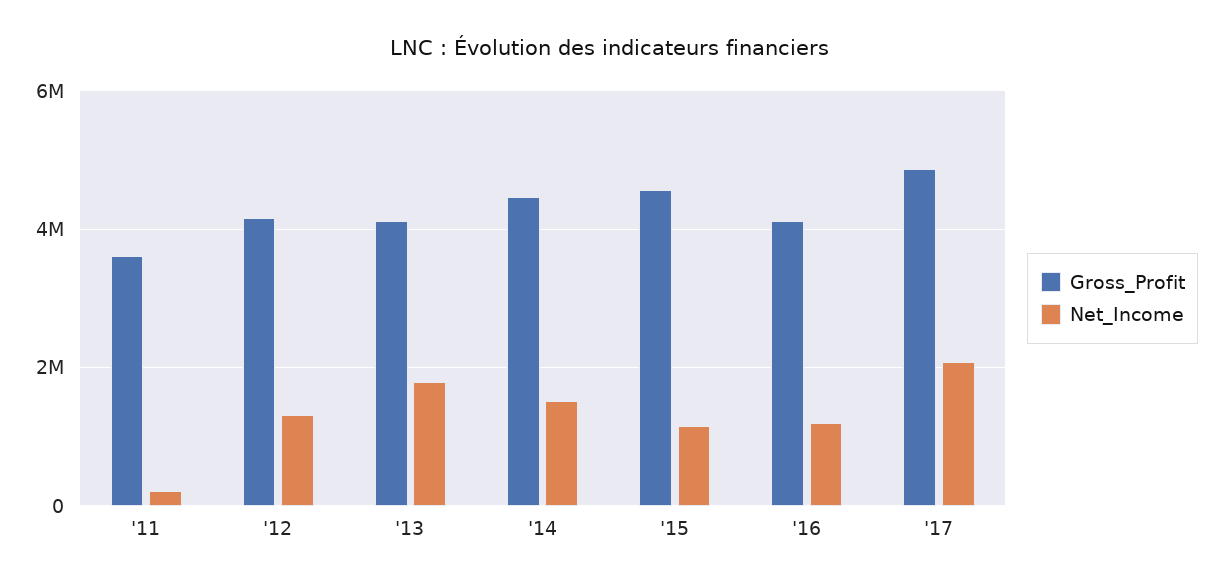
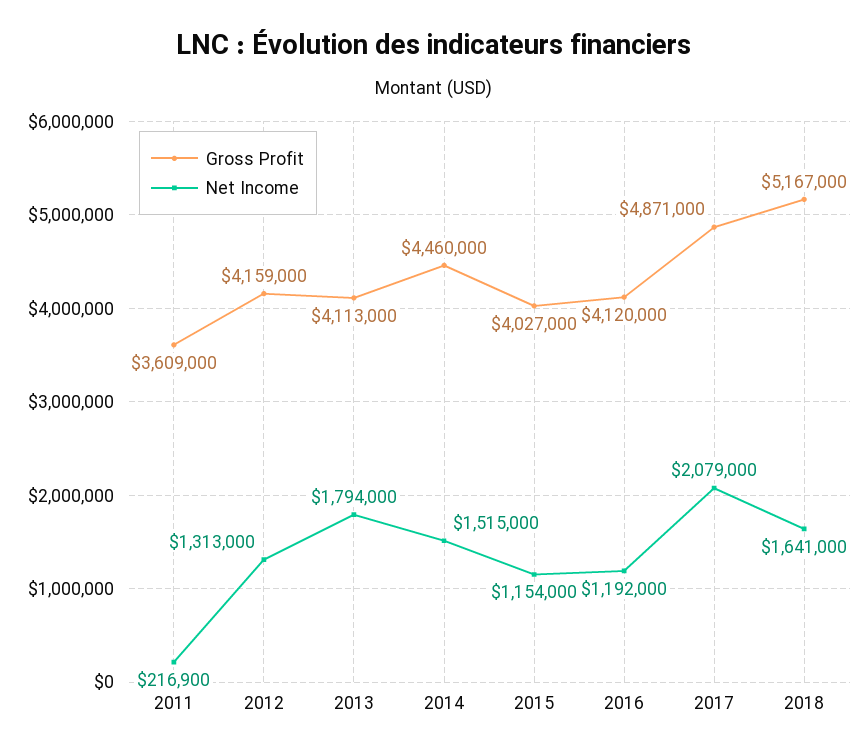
Gross_Profit, '15: 4600000 -> 4027000
Gross_Profit, 2018: none -> 5167000
Net_Income, 2018: none -> 1641000

